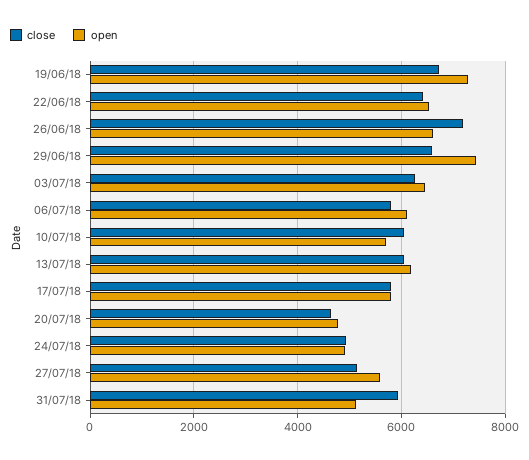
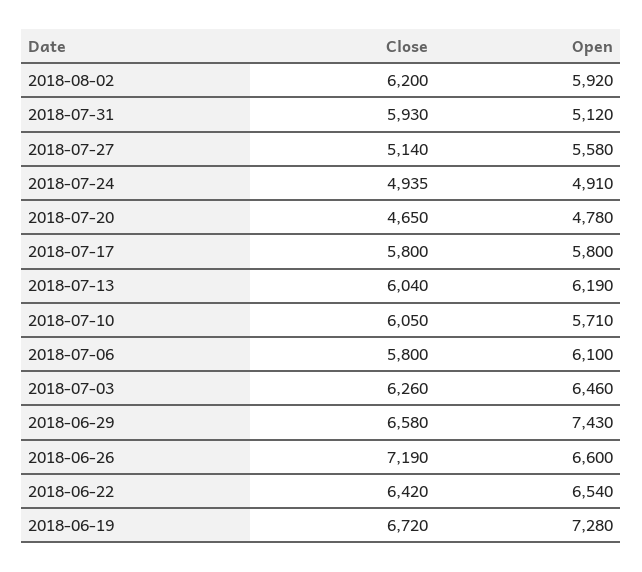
close, 2018-08-02: none -> 6200
open, 2018-08-02: none -> 5920

